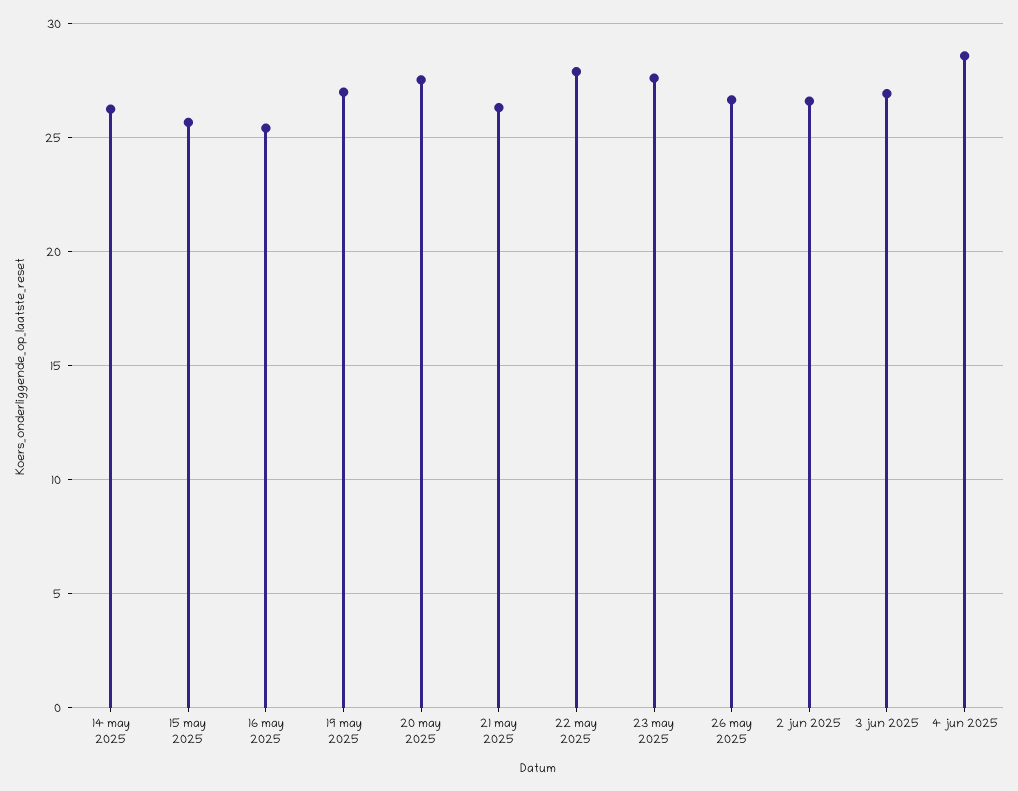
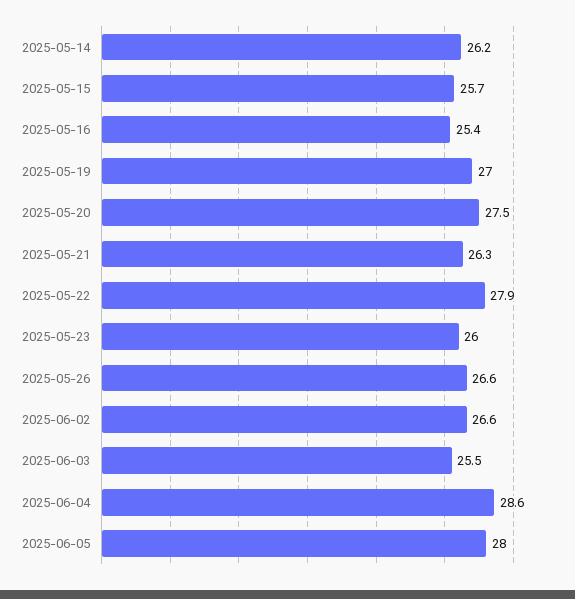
23 may 2025: 27.5 -> 26
3 jun 2025: 27 -> 25.5
2025-06-05: none -> 28

